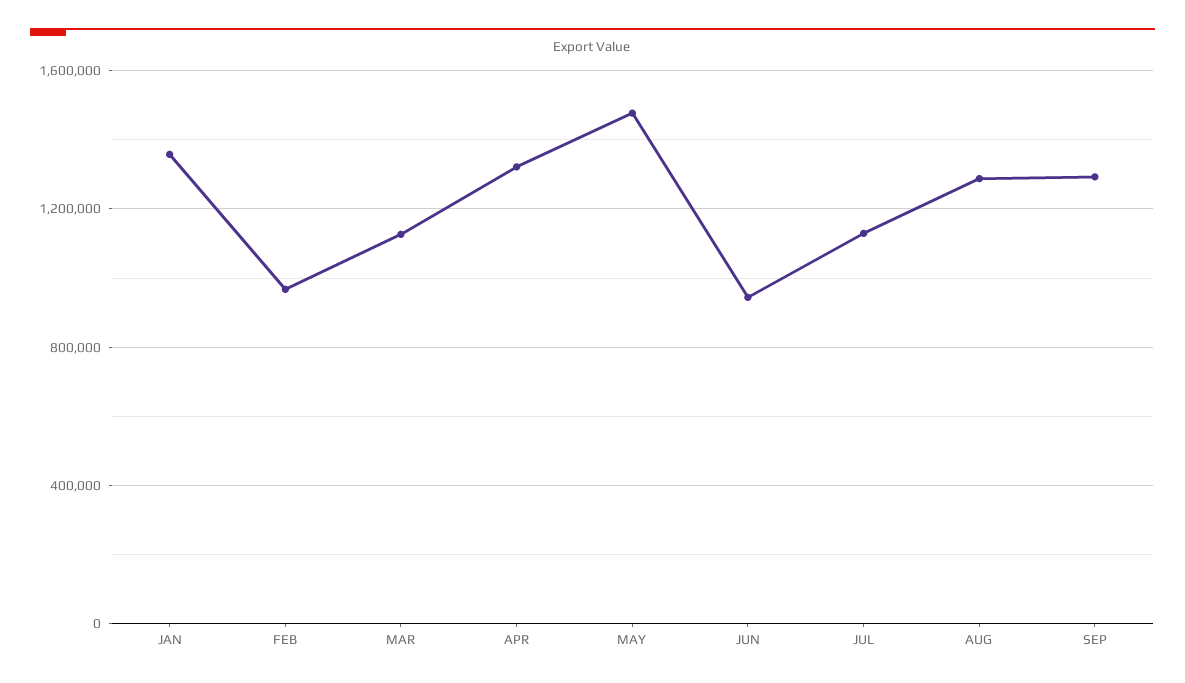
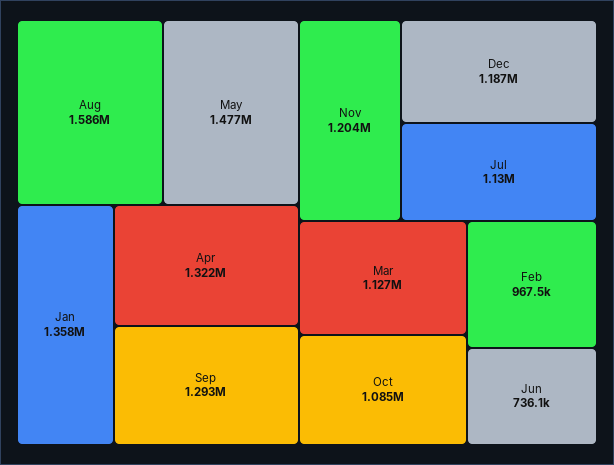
JUN: 950000 -> 736100
AUG: 1300000 -> 1586000
Nov: none -> 1204000
Dec: none -> 1187000
Oct: none -> 1085000

